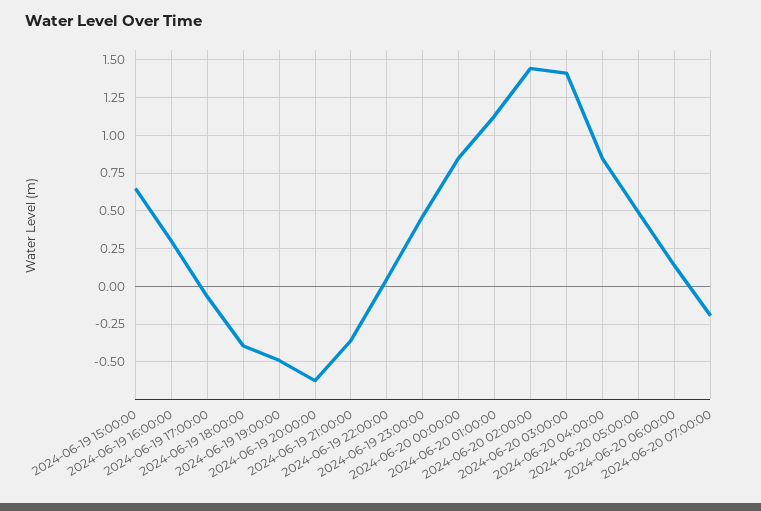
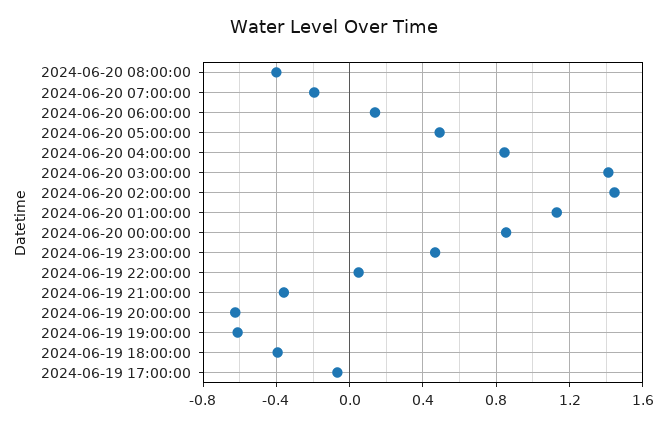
2024-06-19 15:00:00: 0.65 -> none
2024-06-19 16:00:00: 0.3 -> none
2024-06-19 19:00:00: -0.5 -> -0.6
2024-06-20 08:00:00: none -> -0.4

